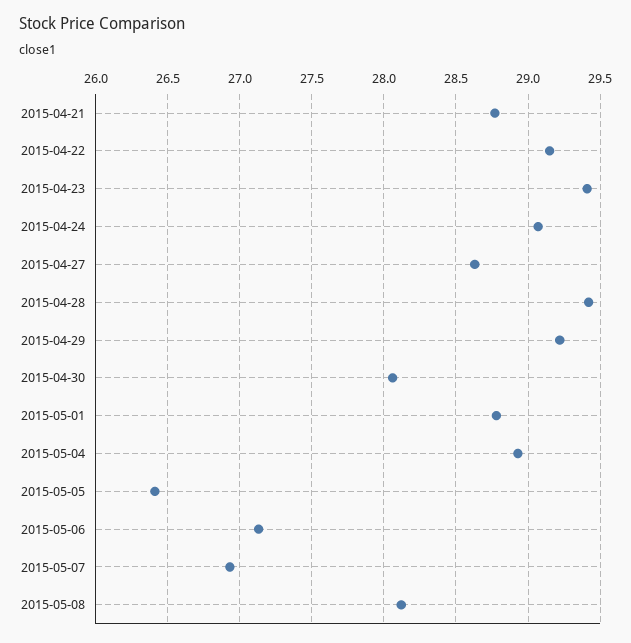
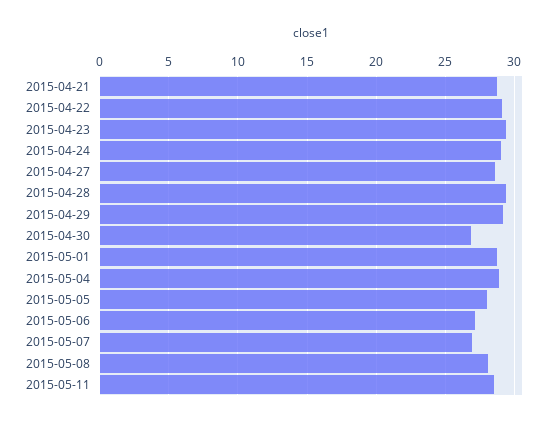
2015-04-30: 28.05 -> 27
2015-05-05: 26.4 -> 28
2015-05-11: none -> 28.5

